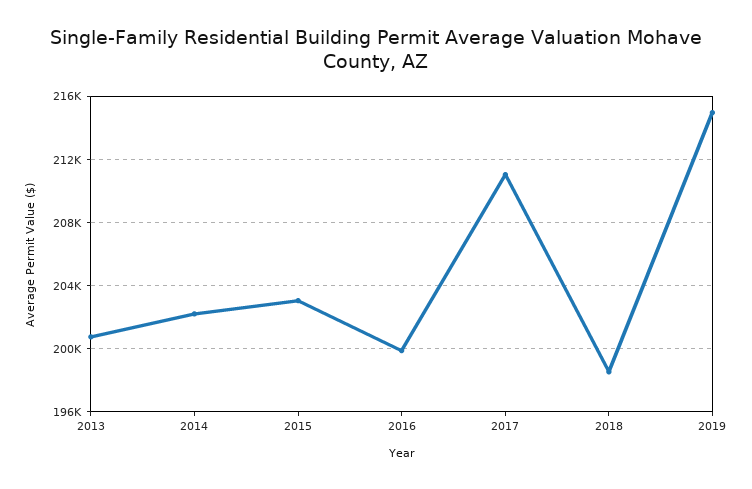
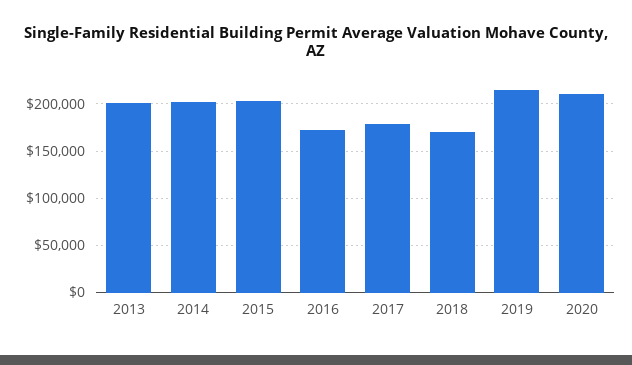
2016: 200000 -> 170000
2017: 211000 -> 180000
2018: 198500 -> 170000
2020: none -> 210000

